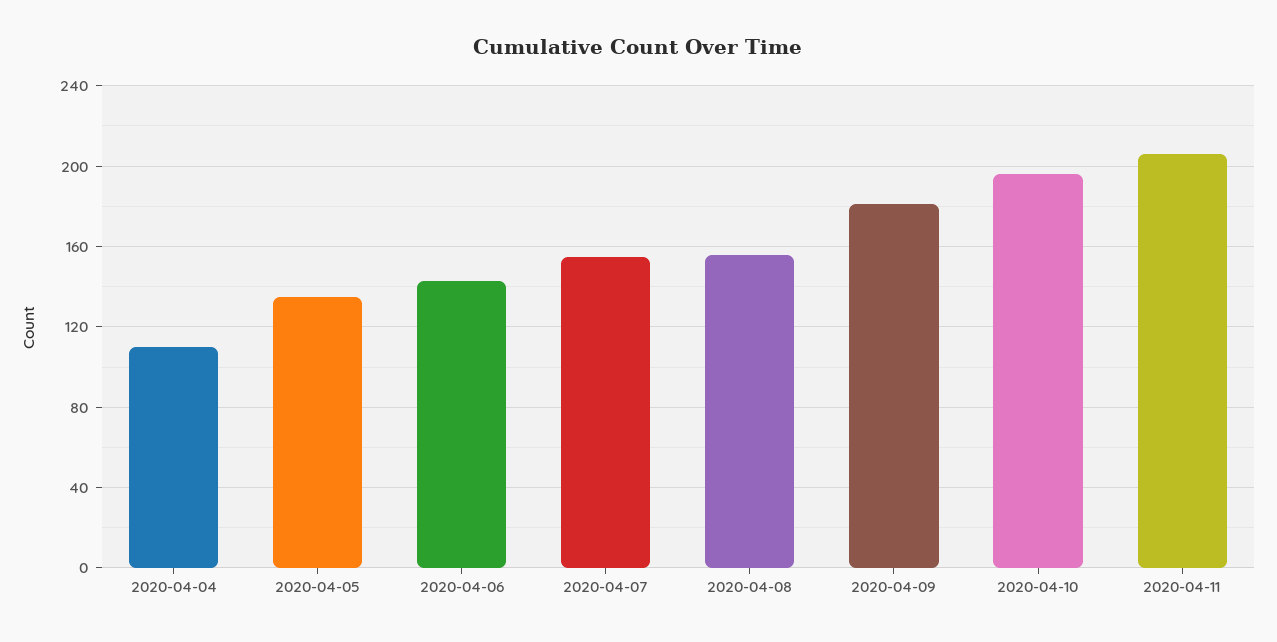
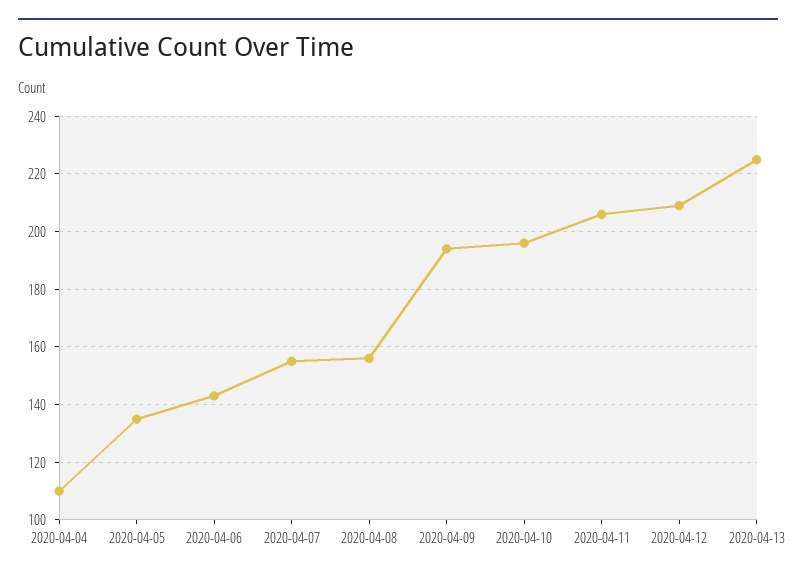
2020-04-09: 180 -> 195
2020-04-12: none -> 210
2020-04-13: none -> 225

